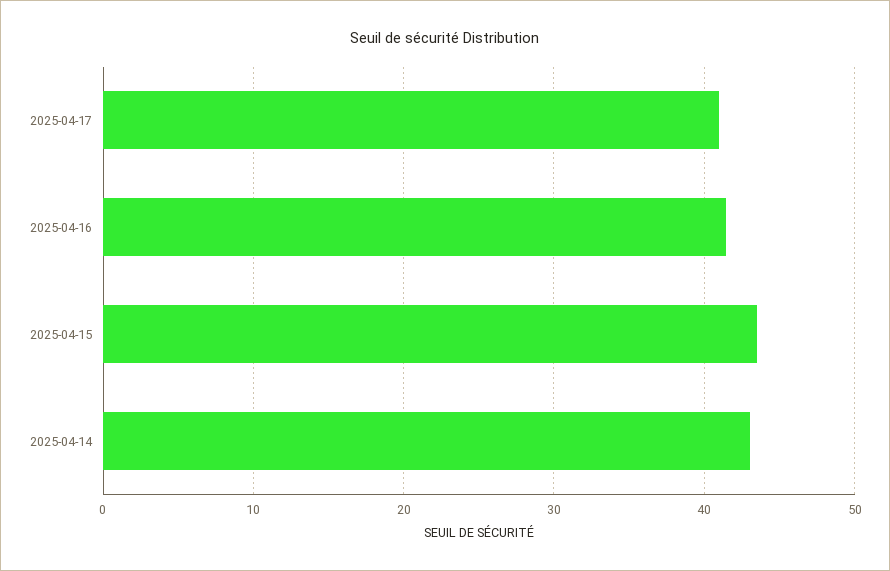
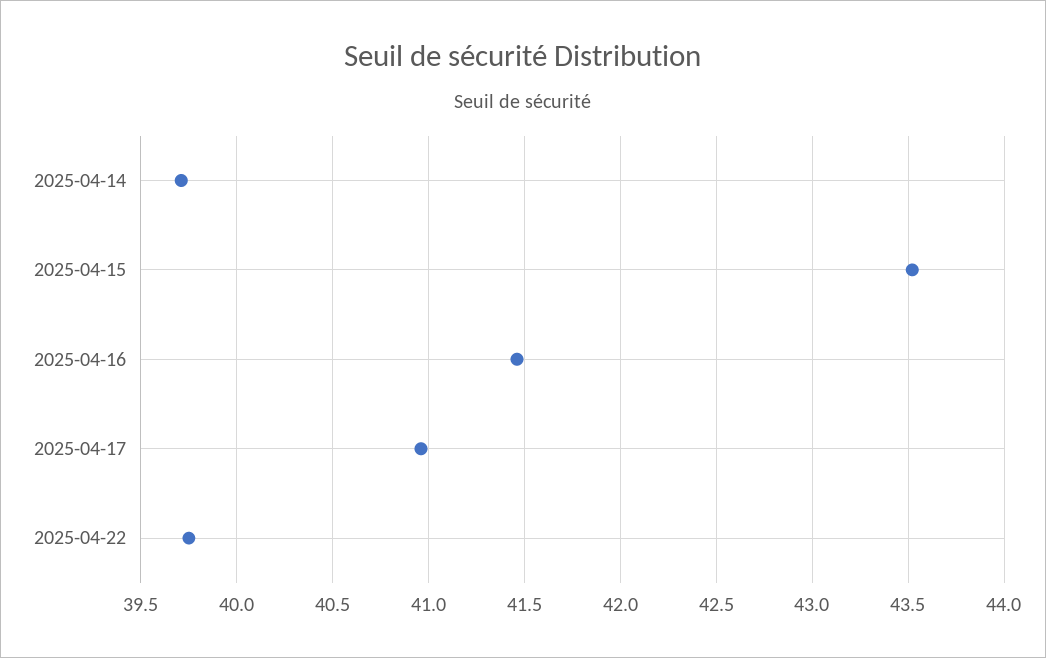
2025-04-14: 43 -> 39.7
2025-04-22: none -> 39.75

